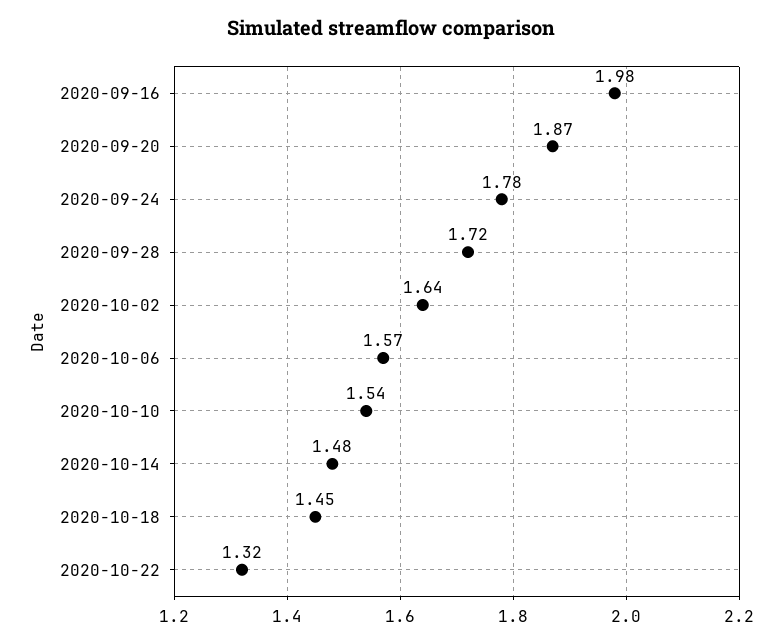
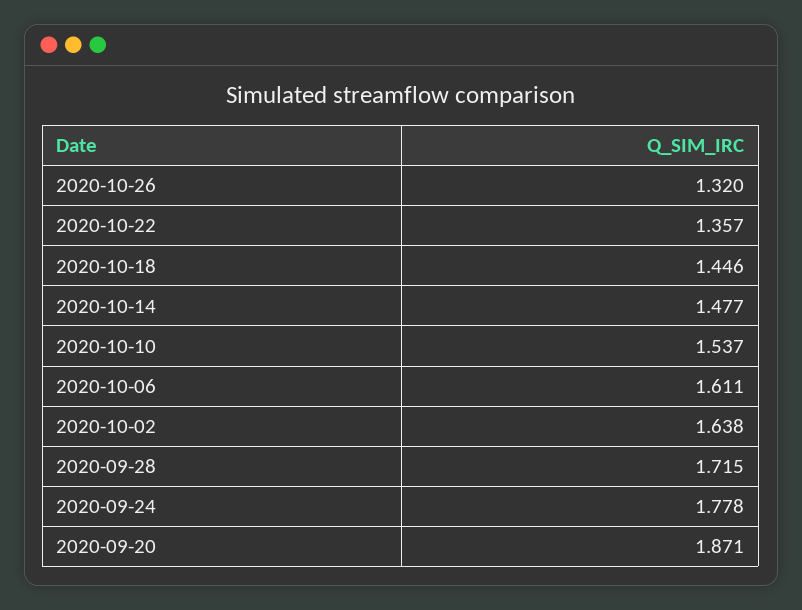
2020-09-16: 1.98 -> none
2020-10-06: 1.57 -> 1.611
2020-10-22: 1.32 -> 1.357
2020-10-26: none -> 1.32

